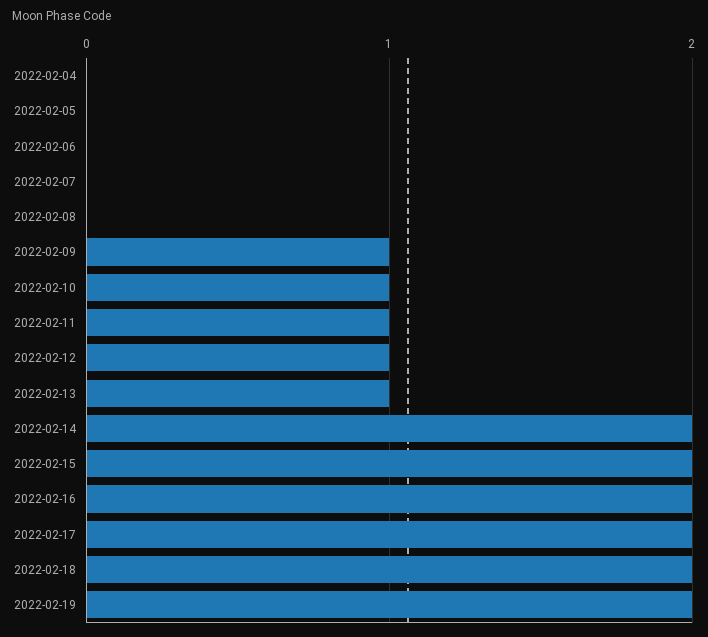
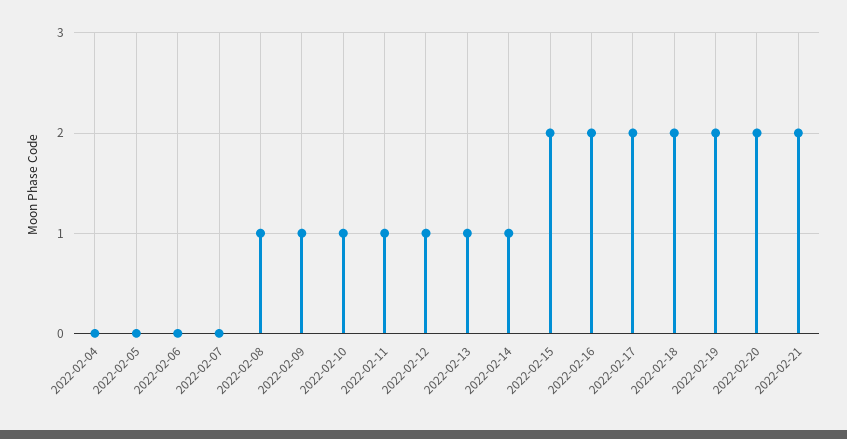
2022-02-08: 0 -> 1
2022-02-14: 2 -> 1
2022-02-20: none -> 2
2022-02-21: none -> 2

